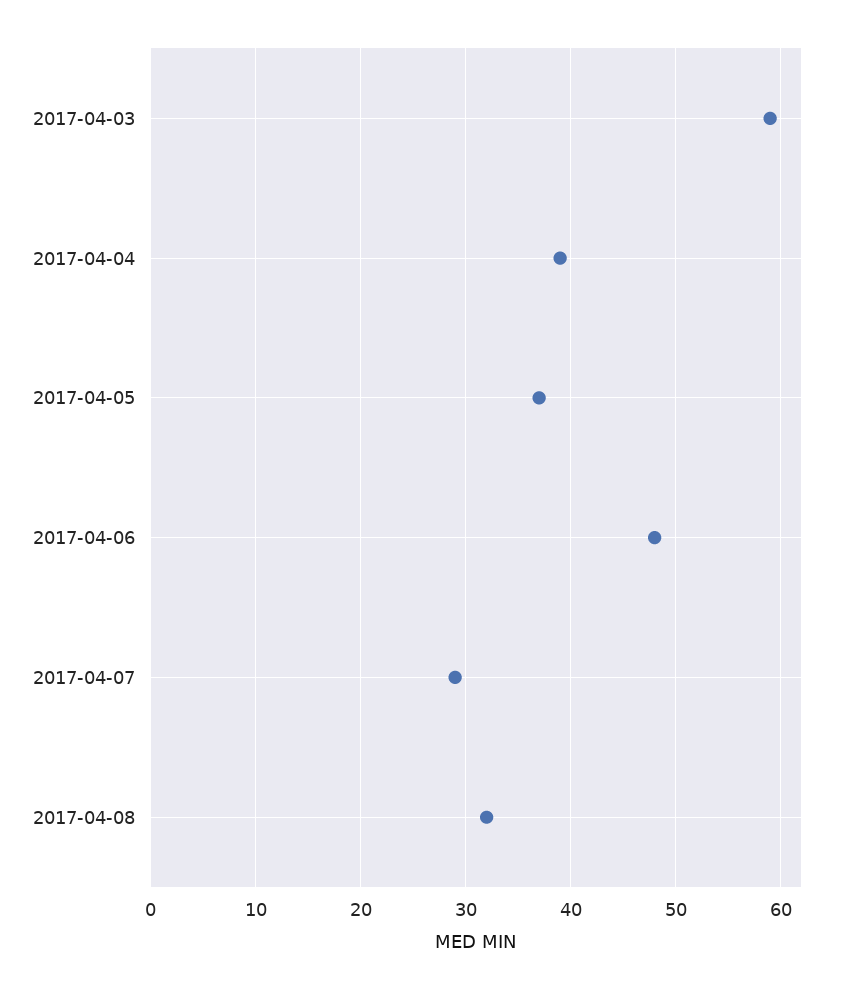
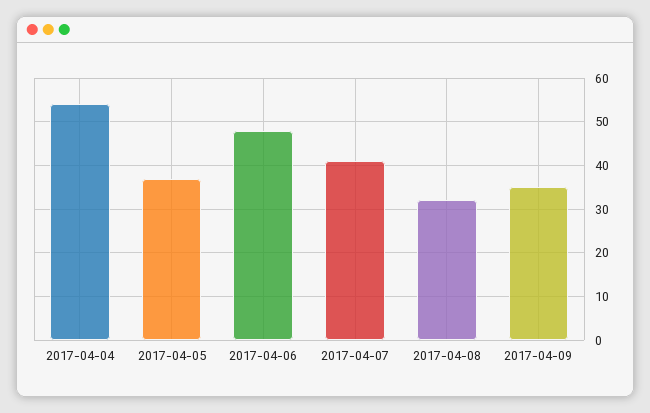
2017-04-03: 59 -> none
2017-04-04: 39 -> 55
2017-04-07: 29 -> 40
2017-04-09: none -> 35

